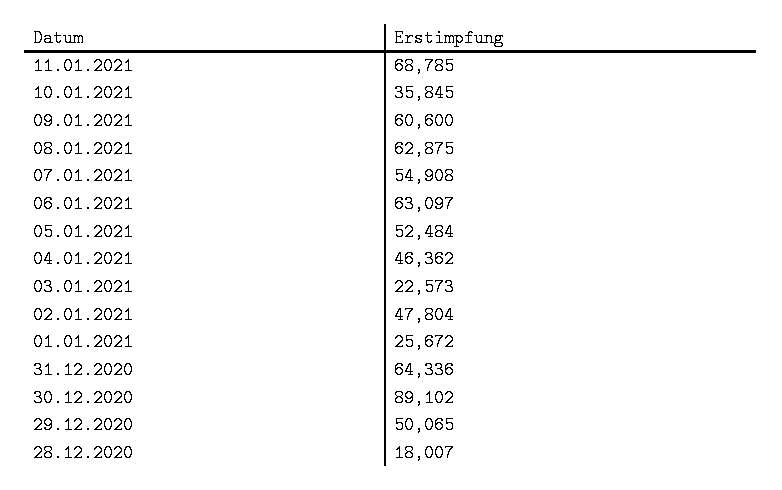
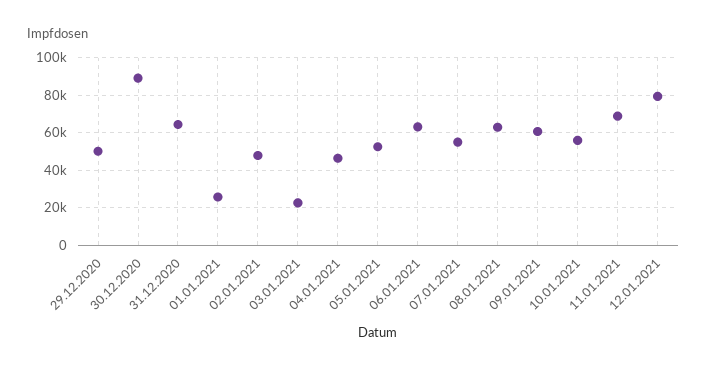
10.01.2021: 35845 -> 55000
28.12.2020: 18007 -> none
12.01.2021: none -> 80000

